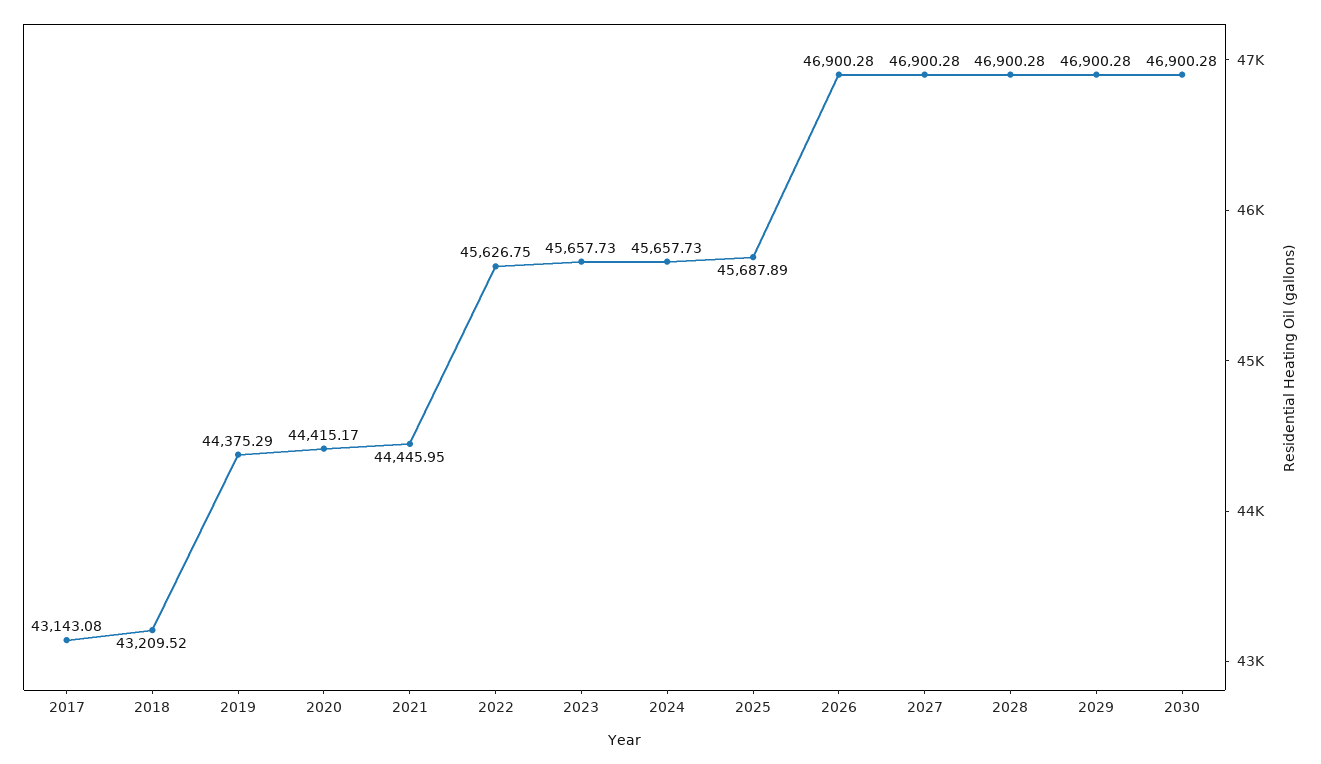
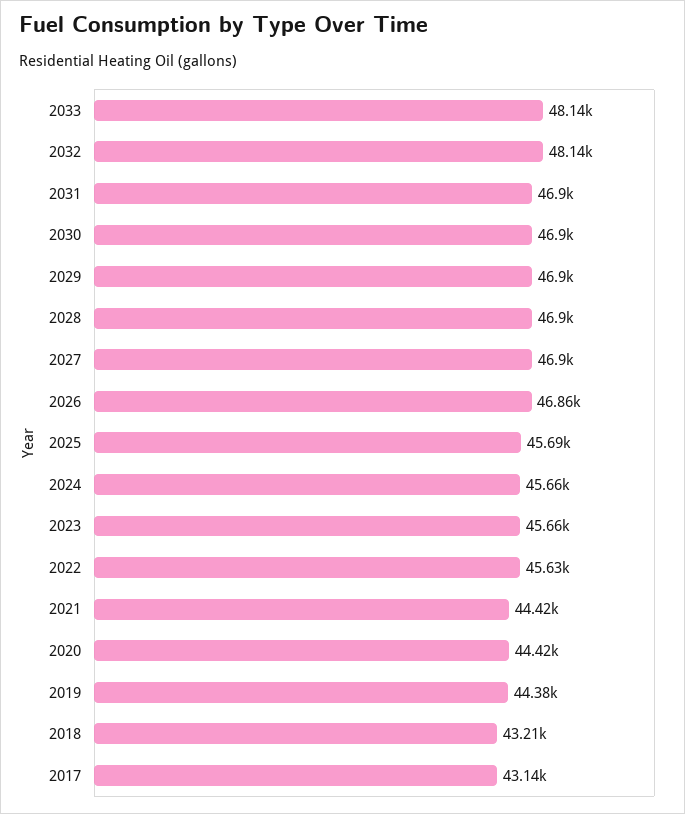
2021: 44445.95 -> 44420
2026: 46900.28 -> 46860
2033: none -> 48140
2032: none -> 48140
2031: none -> 46900

